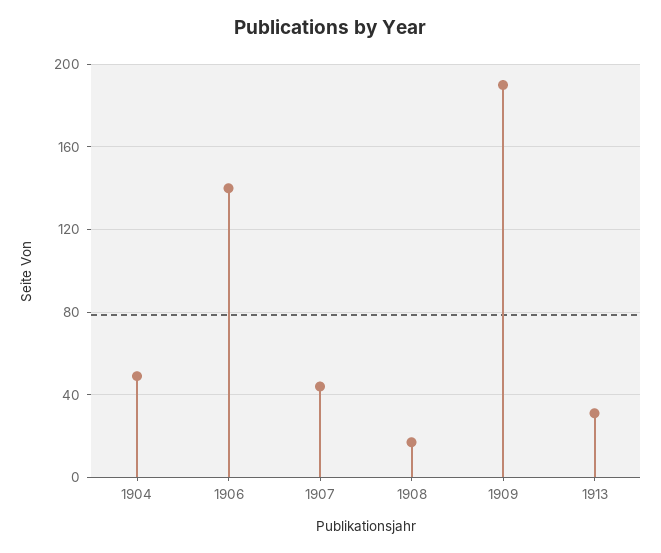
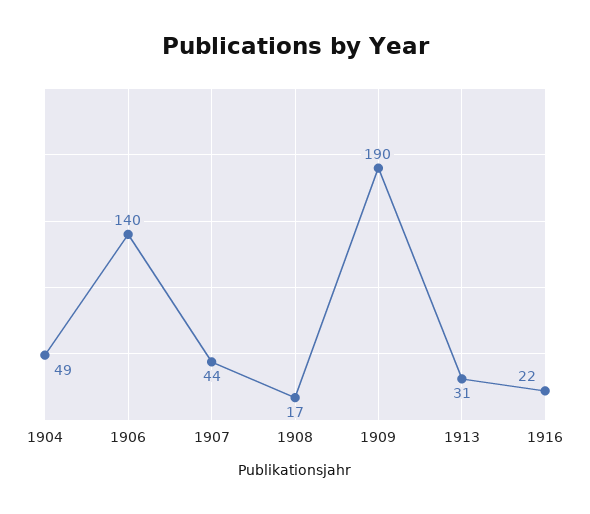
1916: none -> 22

